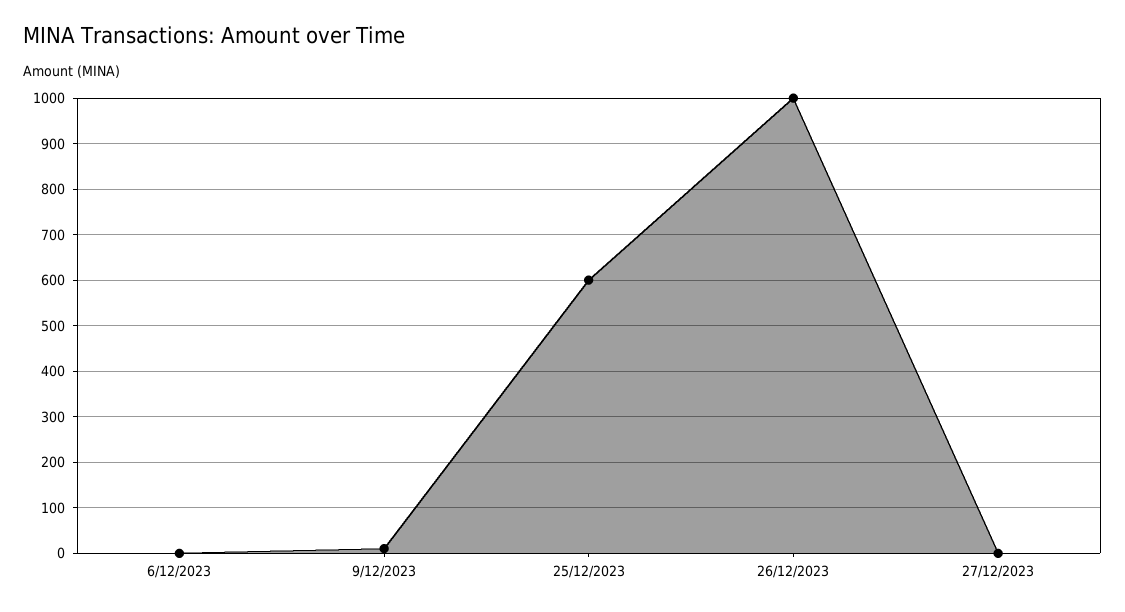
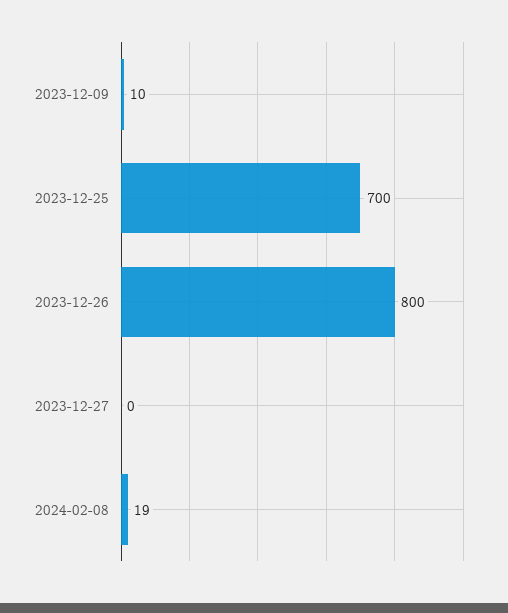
6/12/2023: 0 -> none
25/12/2023: 600 -> 700
26/12/2023: 1000 -> 800
2024-02-08: none -> 19

